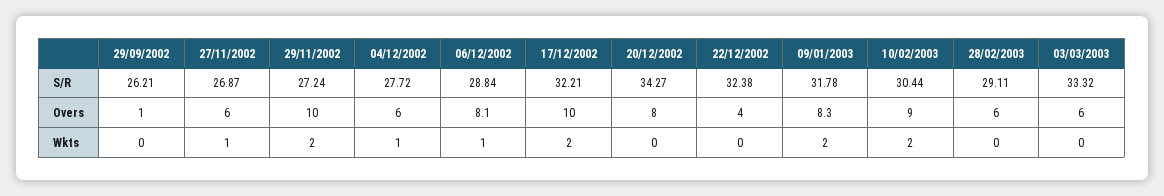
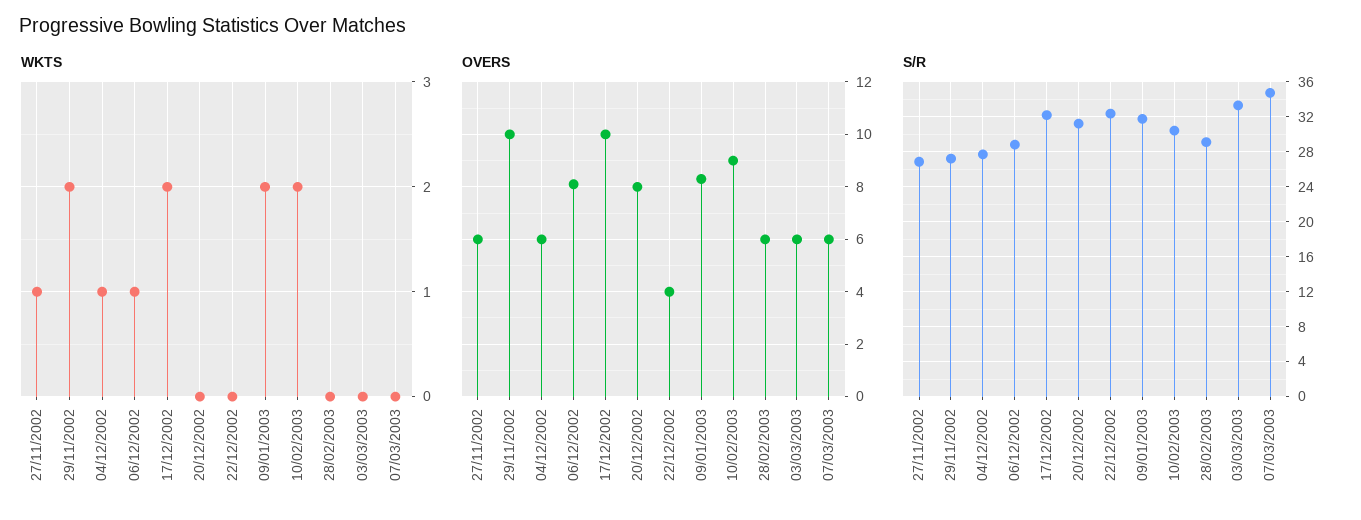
S/R, 29/09/2002: 26.21 -> none
S/R, 20/12/2002: 34.27 -> 31
Overs, 29/09/2002: 1 -> none
Wkts, 29/09/2002: 0 -> none
Wkts, 07/03/2003: none -> 0
Overs, 07/03/2003: none -> 6
S/R, 07/03/2003: none -> 35

